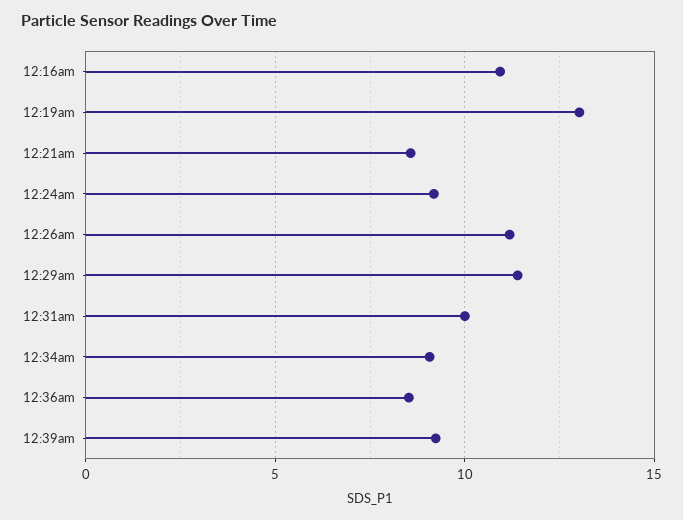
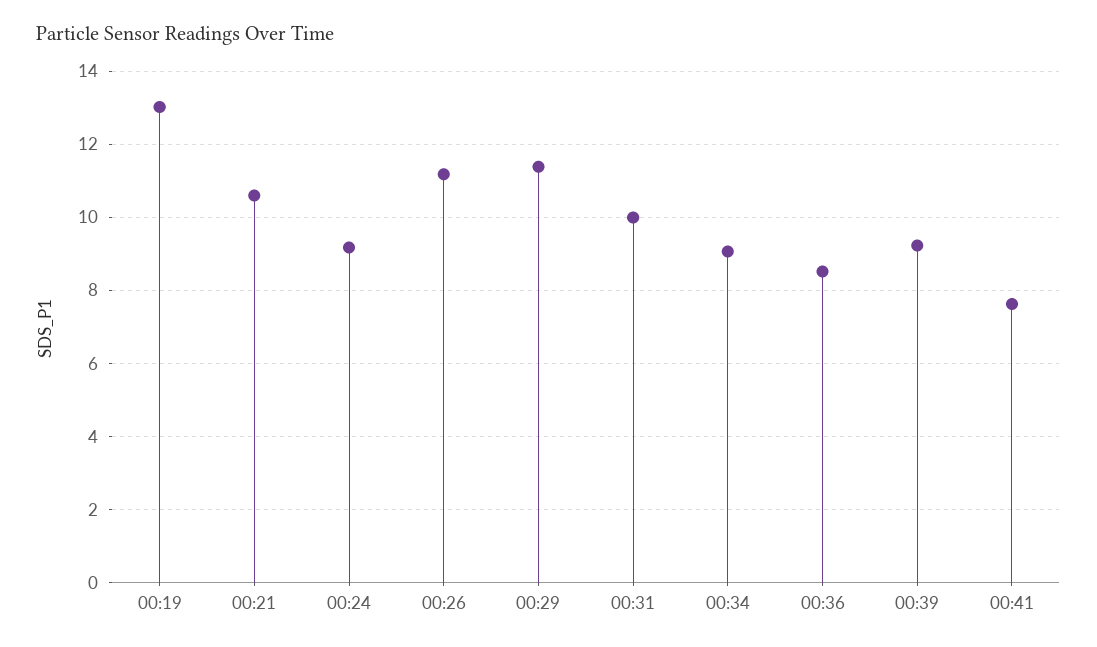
12:16am: 11 -> none
12:21am: 8.5 -> 10.6
00:41: none -> 7.6

